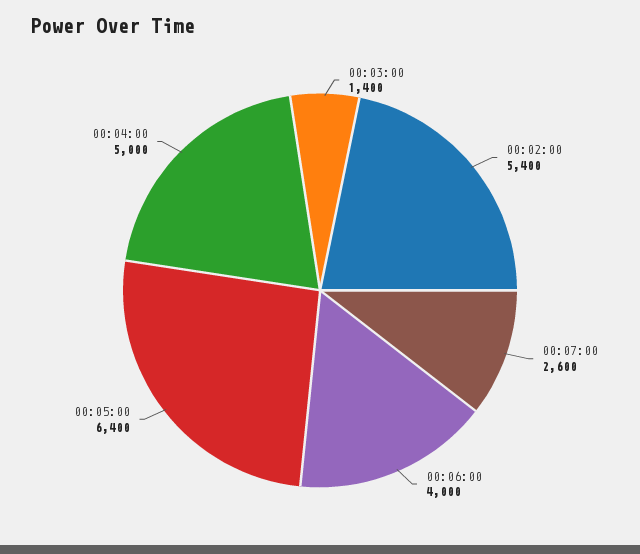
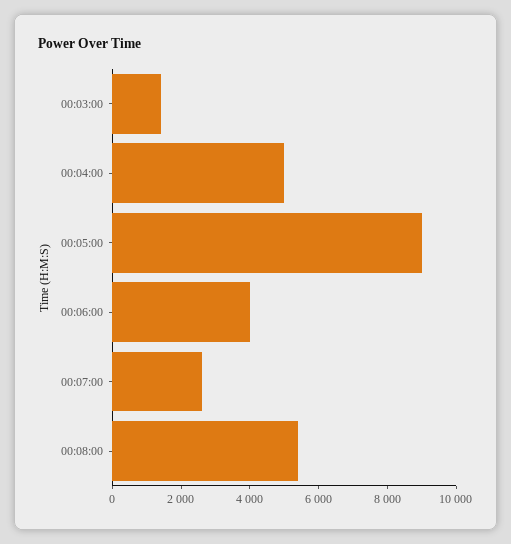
00:02:00: 5400 -> none
00:05:00: 6400 -> 9000
00:08:00: none -> 5500

